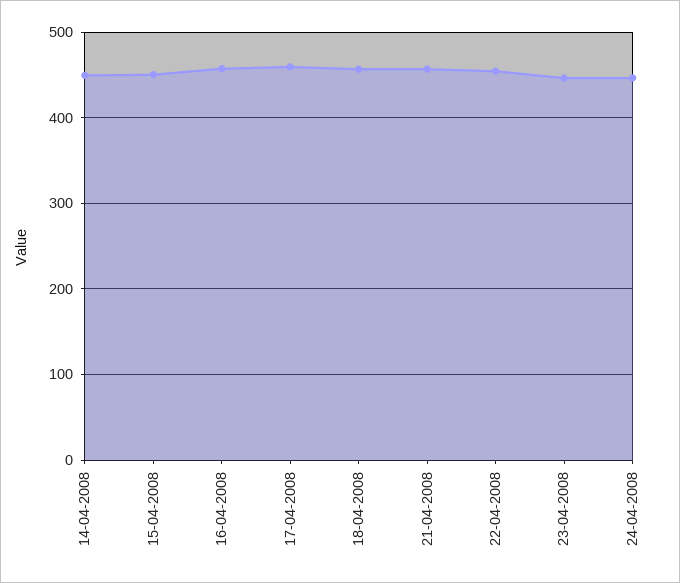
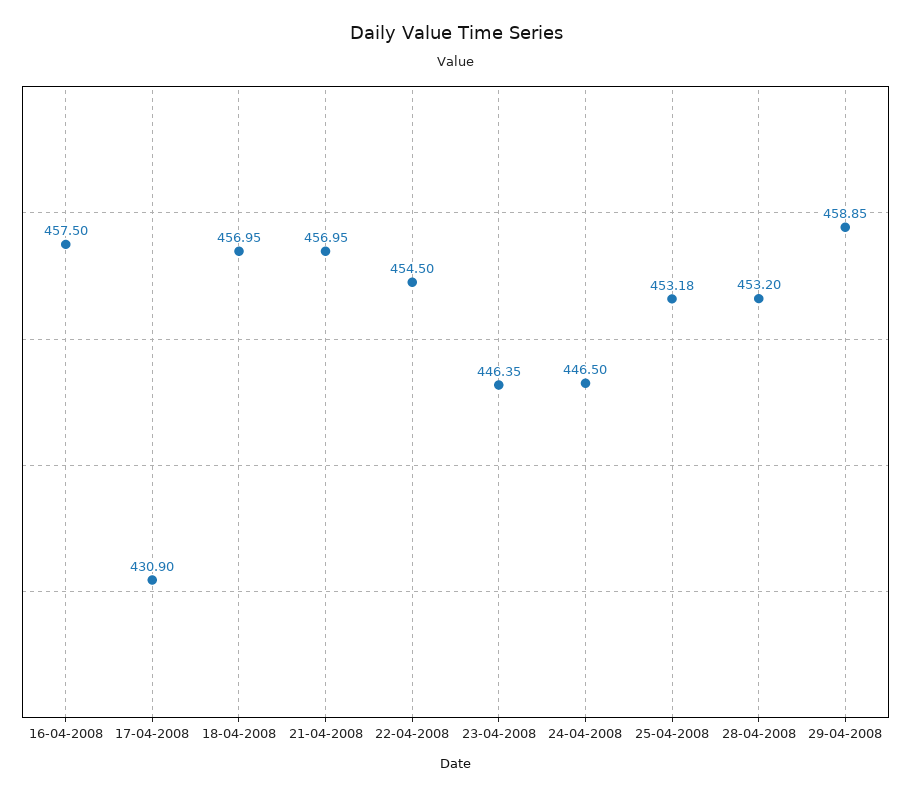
14-04-2008: 450 -> none
15-04-2008: 450 -> none
17-04-2008: 460 -> 430.9
25-04-2008: none -> 453.18
28-04-2008: none -> 453.2
29-04-2008: none -> 458.85

